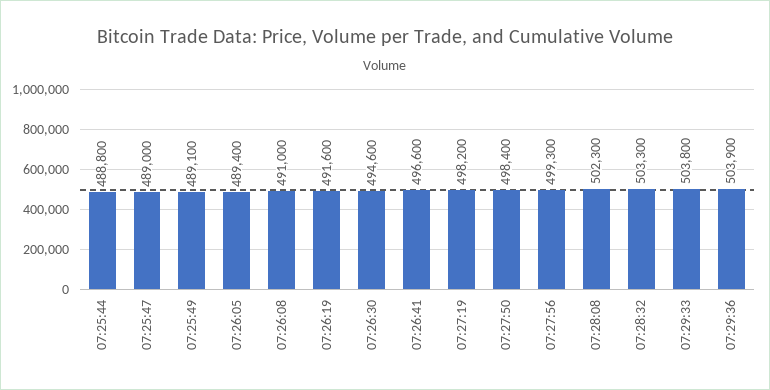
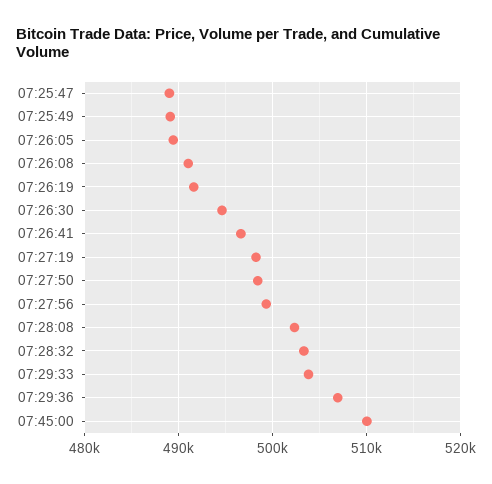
07:25:44: 488800 -> none
07:29:36: 503900 -> 507000
07:45:00: none -> 510000

